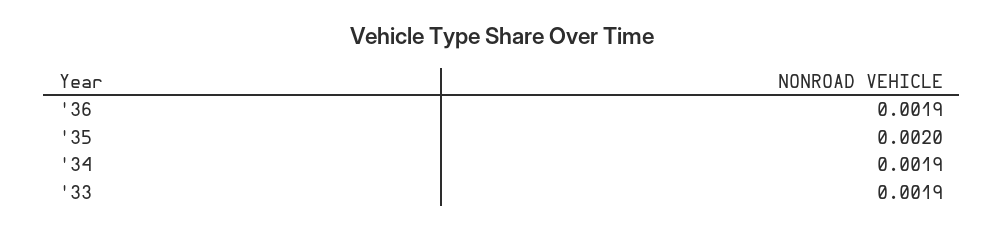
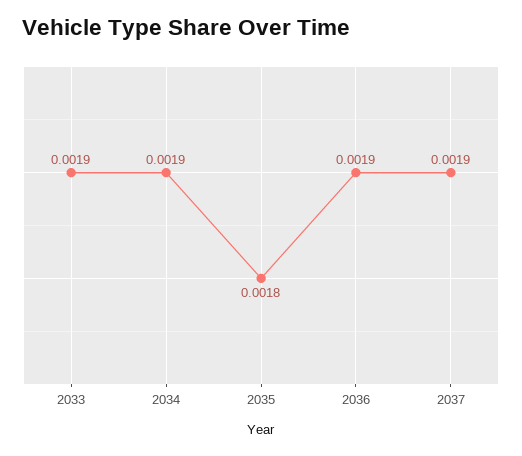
'35: 0.002 -> 0.0018
2037: none -> 0.0019

